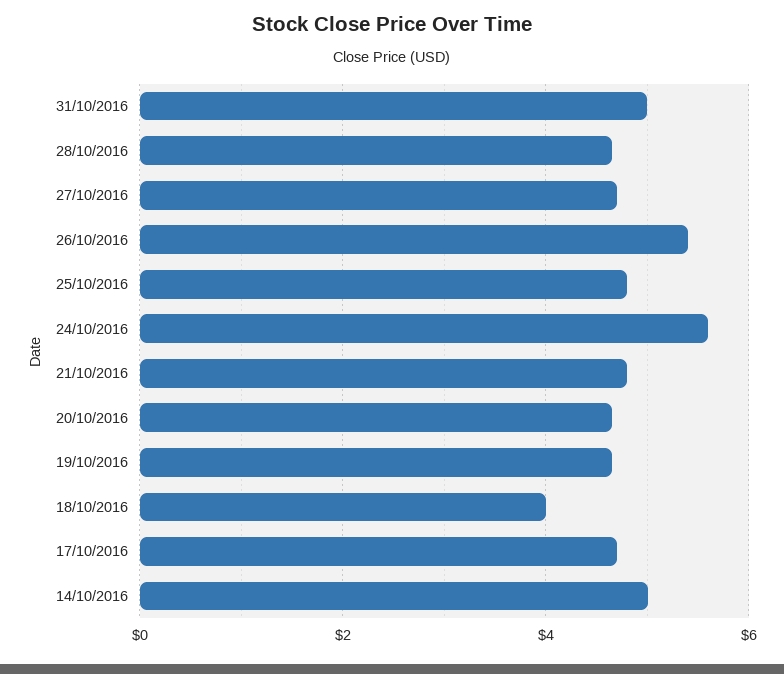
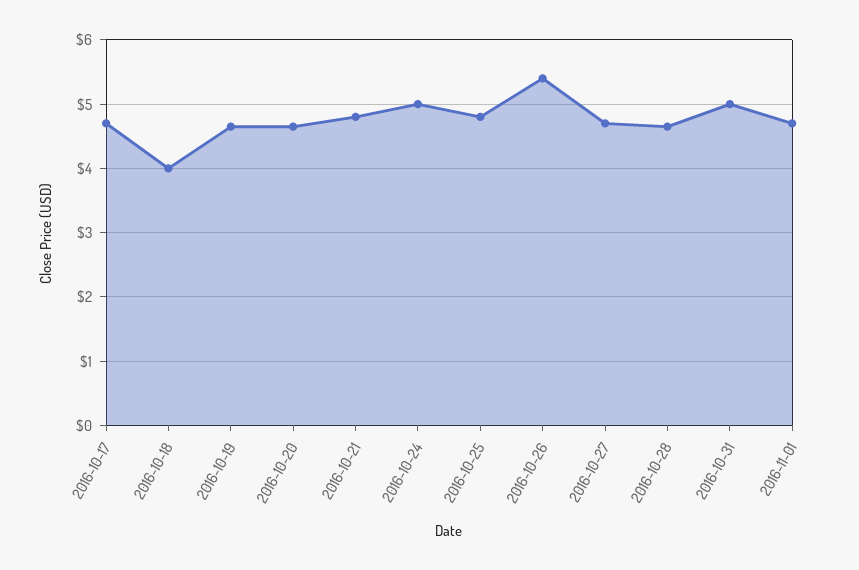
24/10/2016: 5.6 -> 5
14/10/2016: 5 -> none
2016-11-01: none -> 4.7

